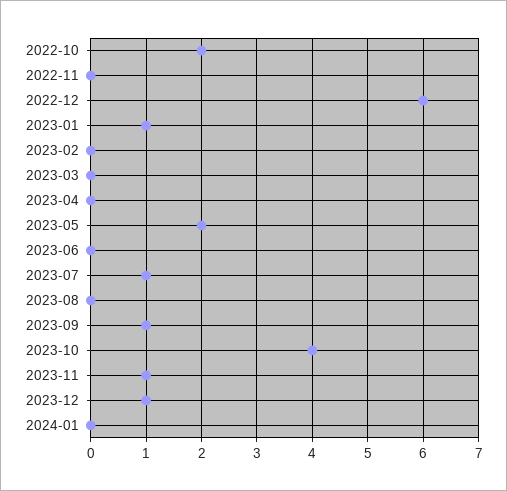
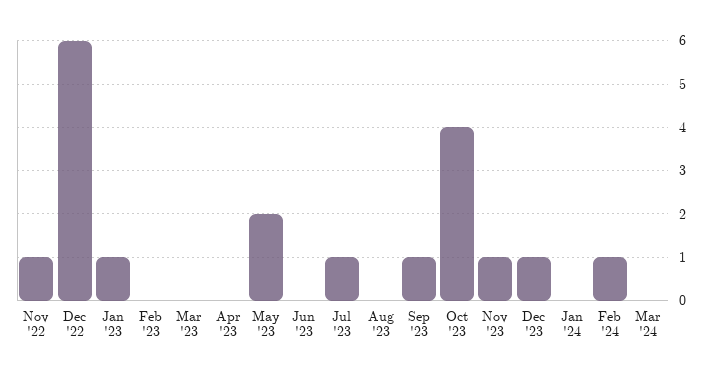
2022-10: 2 -> none
2022-11: 0 -> 1
Feb '24: none -> 1
Mar '24: none -> 0

